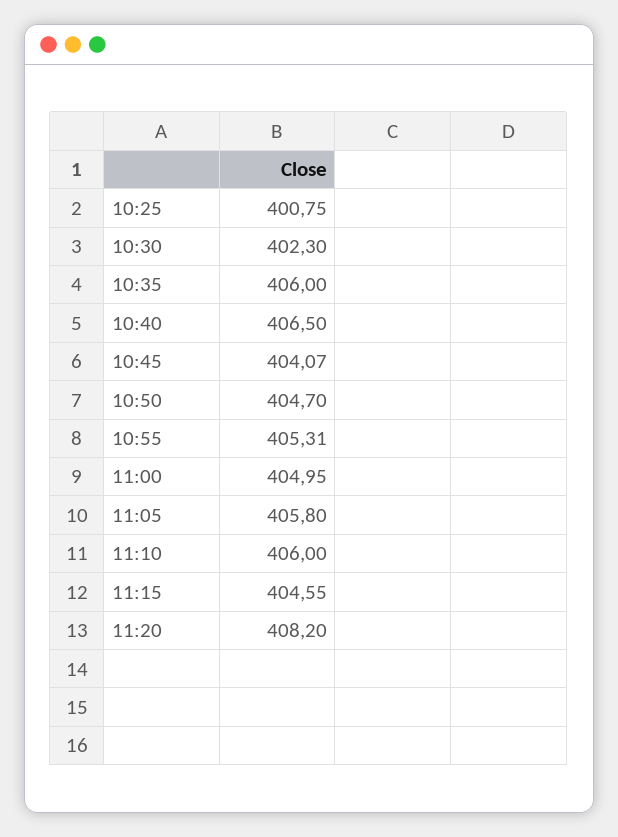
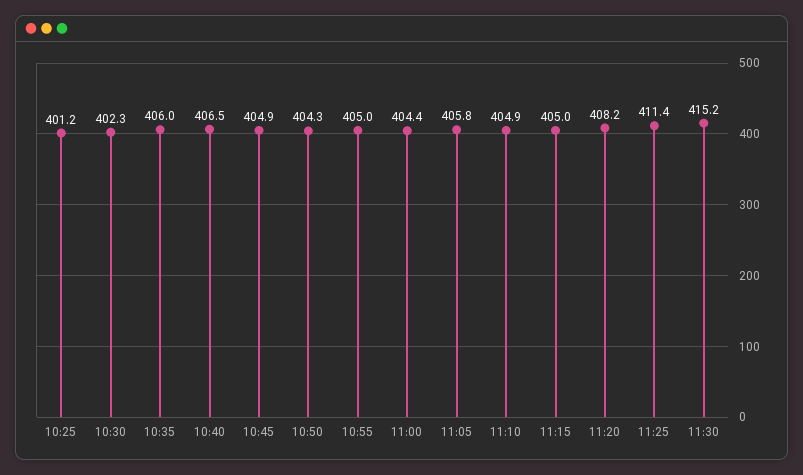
10:25: 400.75 -> 401.2
10:45: 404.07 -> 404.9
10:50: 404.7 -> 404.3
10:55: 405.31 -> 405
11:00: 404.95 -> 404.4
11:10: 406 -> 404.9
11:15: 404.55 -> 405
11:25: none -> 411.4
11:30: none -> 415.2

